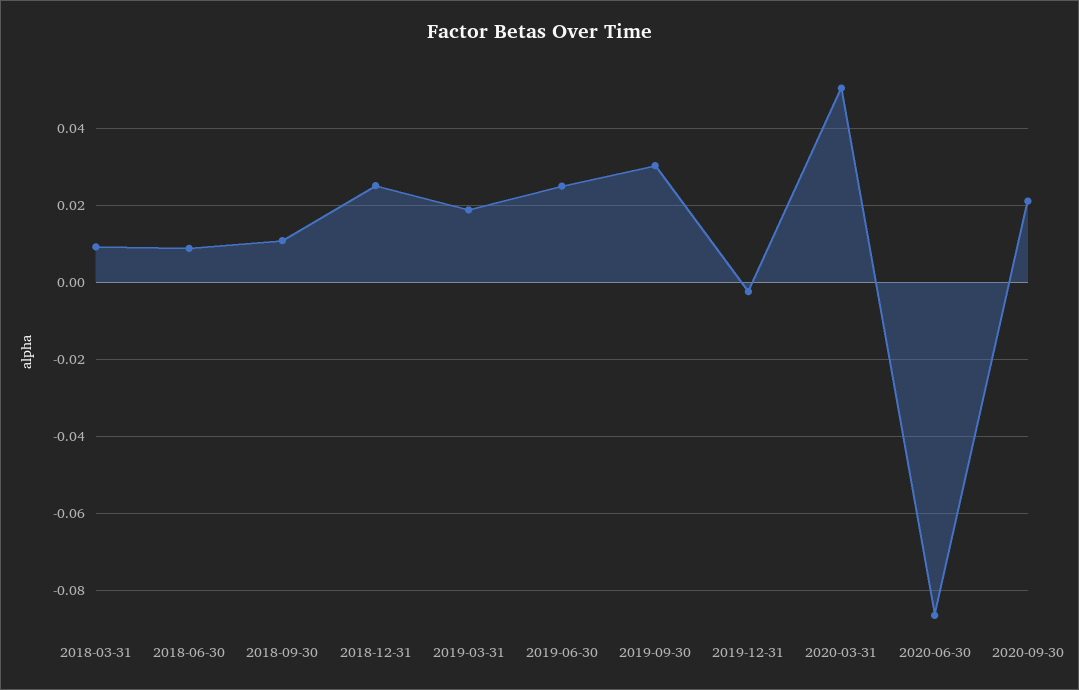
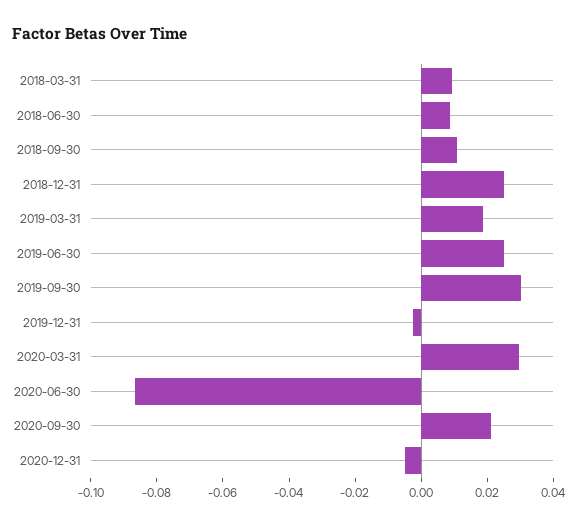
2020-03-31: 0.05 -> 0.03
2020-12-31: none -> -0.005

